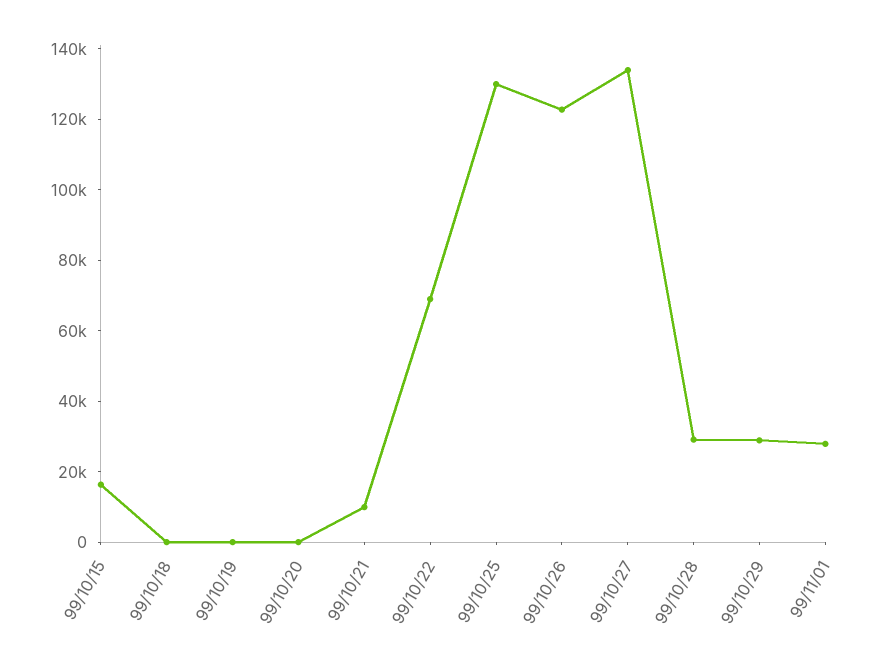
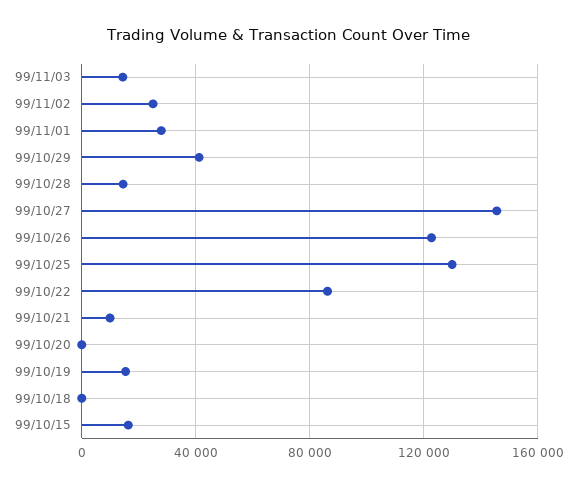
99/10/19: 0 -> 15000
99/10/22: 70000 -> 85000
99/10/27: 135000 -> 145000
99/10/28: 30000 -> 15000
99/10/29: 30000 -> 40000
99/11/03: none -> 15000
99/11/02: none -> 25000

